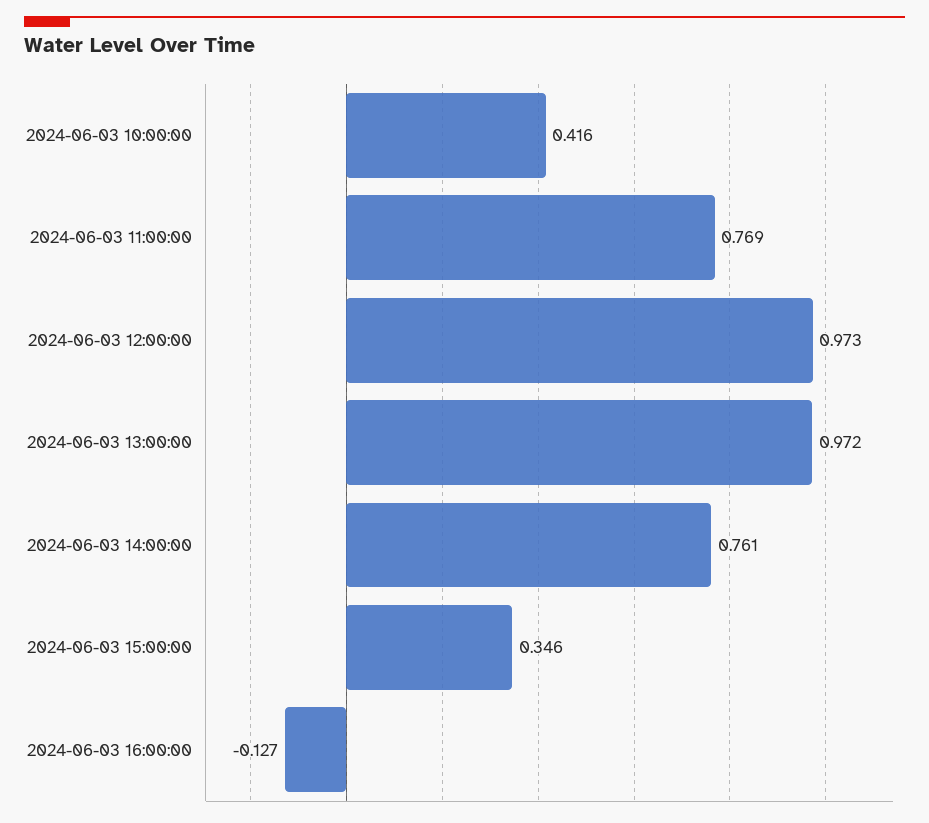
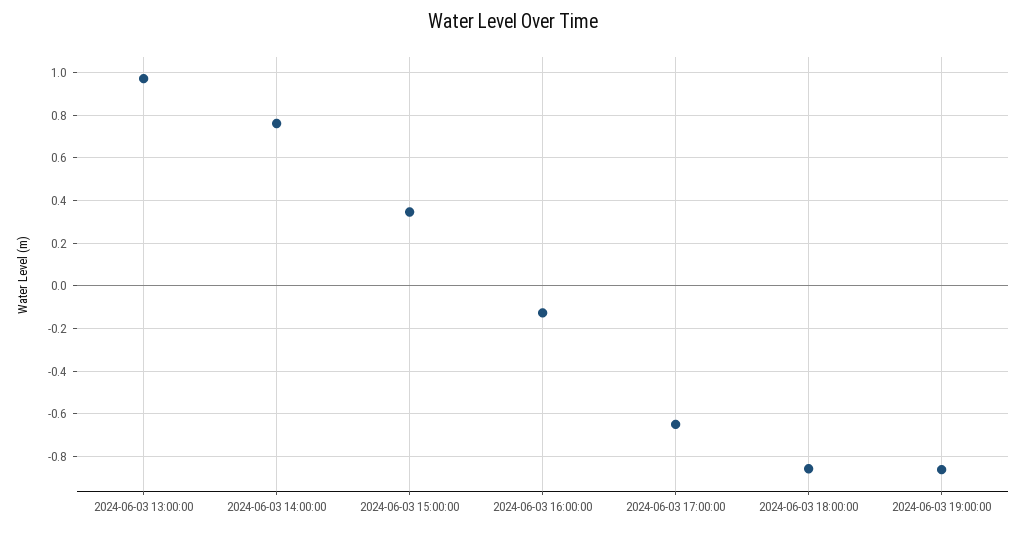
2024-06-03 10:00:00: 0.416 -> none
2024-06-03 11:00:00: 0.769 -> none
2024-06-03 12:00:00: 0.973 -> none
2024-06-03 17:00:00: none -> -0.65
2024-06-03 18:00:00: none -> -0.85
2024-06-03 19:00:00: none -> -0.85

